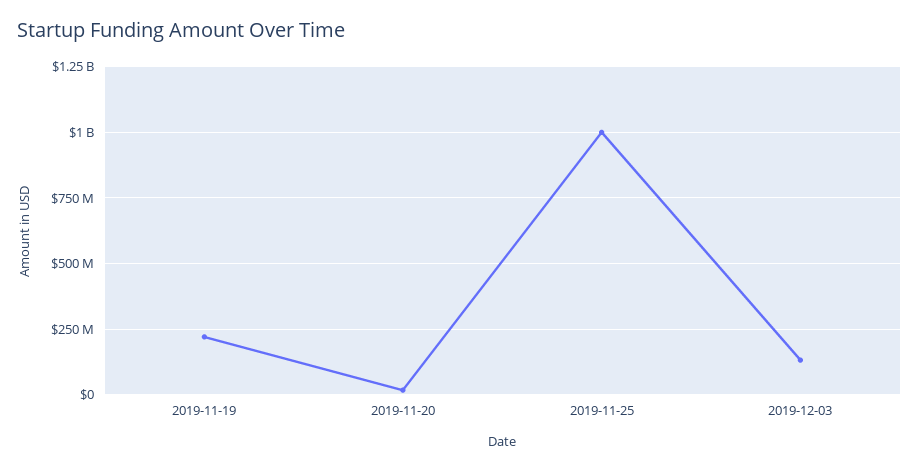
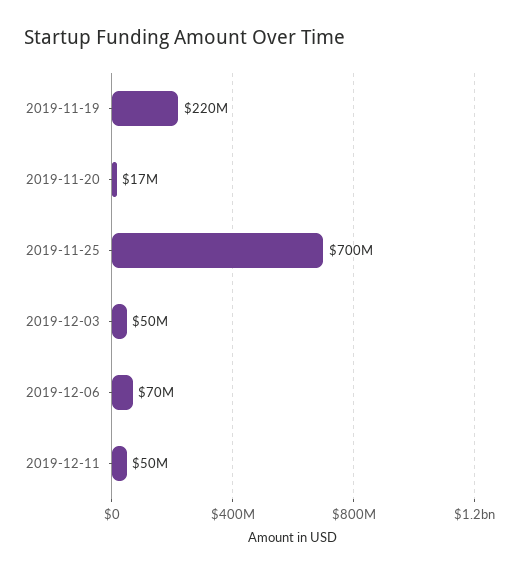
2019-11-25: 1000000000 -> 700000000
2019-12-03: 125000000 -> 50000000
2019-12-06: none -> 70000000
2019-12-11: none -> 50000000

